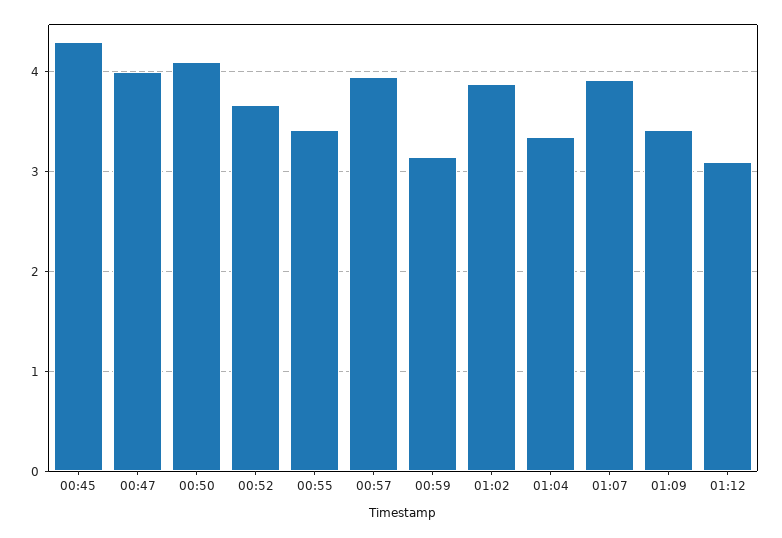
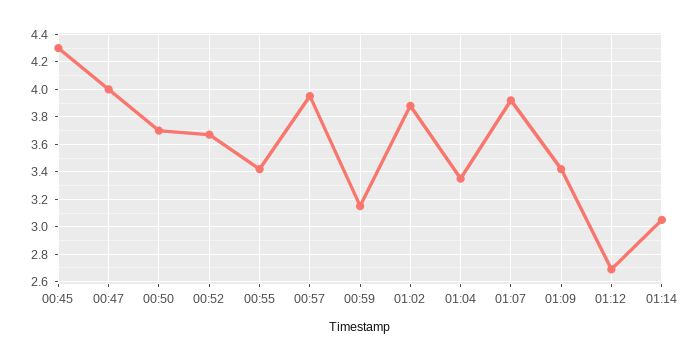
00:50: 4.1 -> 3.7
01:12: 3.1 -> 2.7
01:14: none -> 3.05

